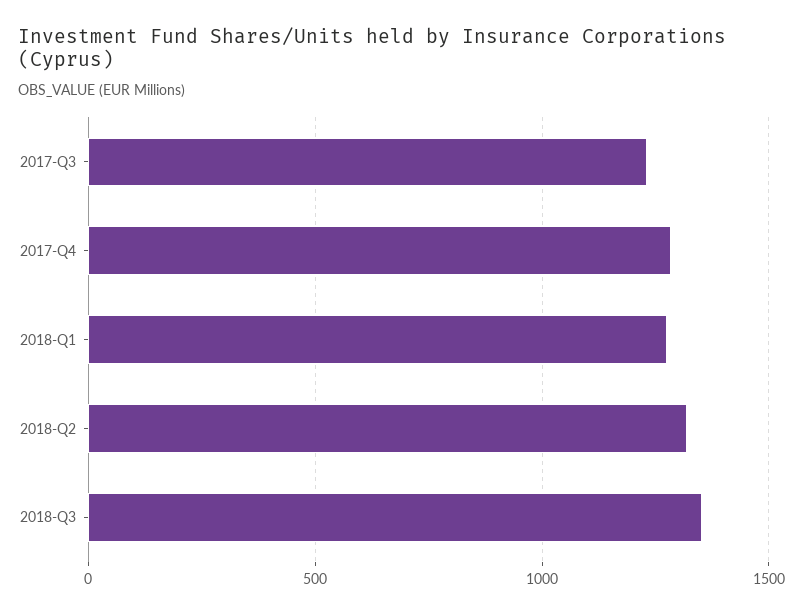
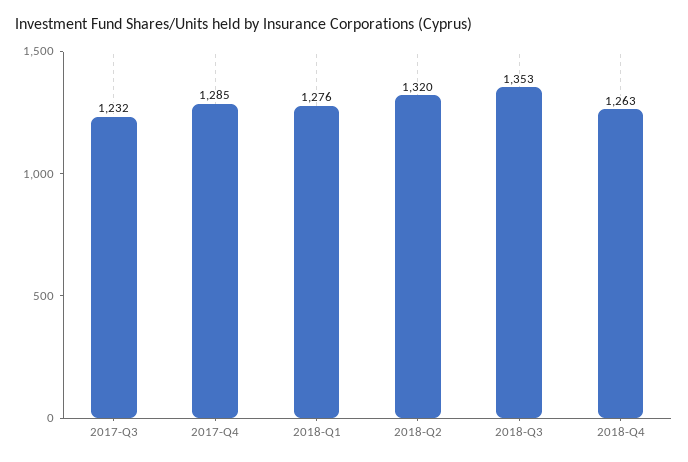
2018-Q4: none -> 1263

